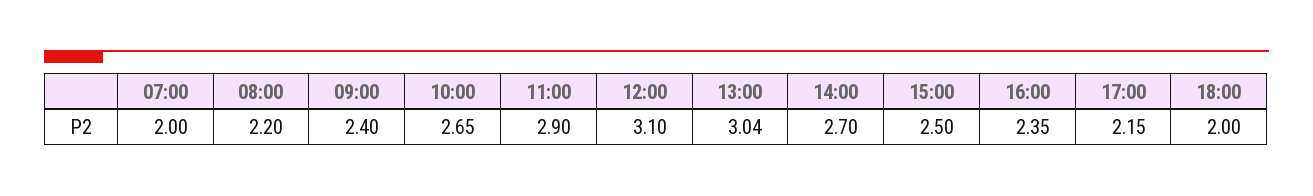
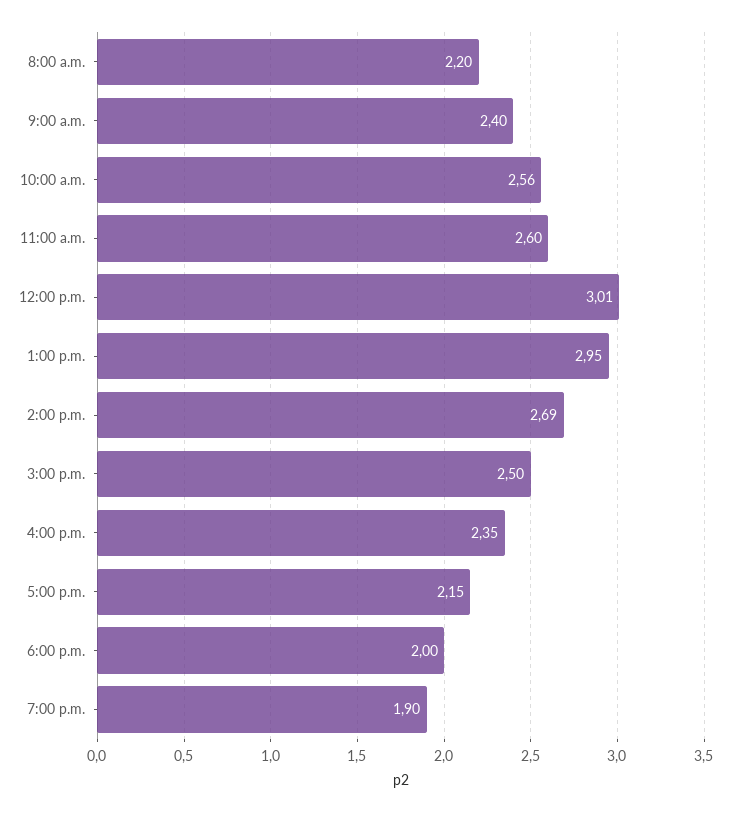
07:00: 2 -> none
10:00: 2.65 -> 2.56
11:00: 2.9 -> 2.6
12:00: 3.1 -> 3.01
13:00: 3.04 -> 2.95
14:00: 2.7 -> 2.69
7:00 p.m.: none -> 1.9

